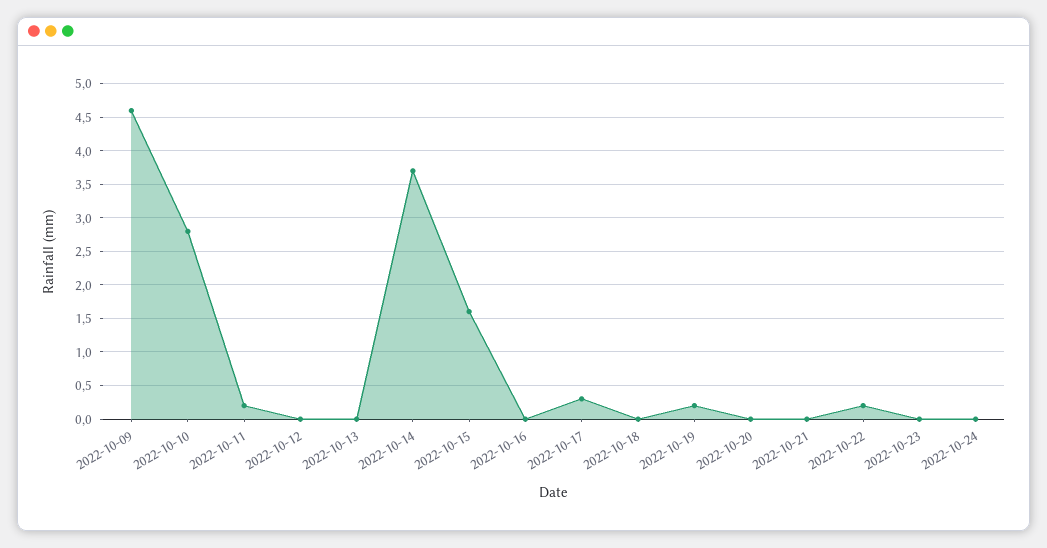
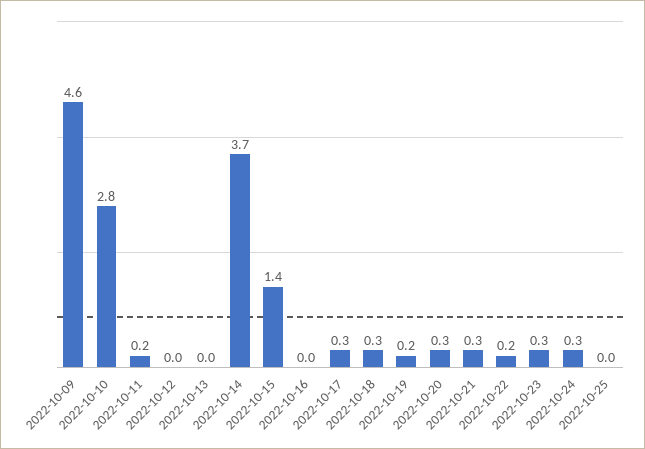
2022-10-15: 1.6 -> 1.4
2022-10-18: 0 -> 0.3
2022-10-20: 0 -> 0.3
2022-10-21: 0 -> 0.3
2022-10-23: 0 -> 0.3
2022-10-24: 0 -> 0.3
2022-10-25: none -> 0

